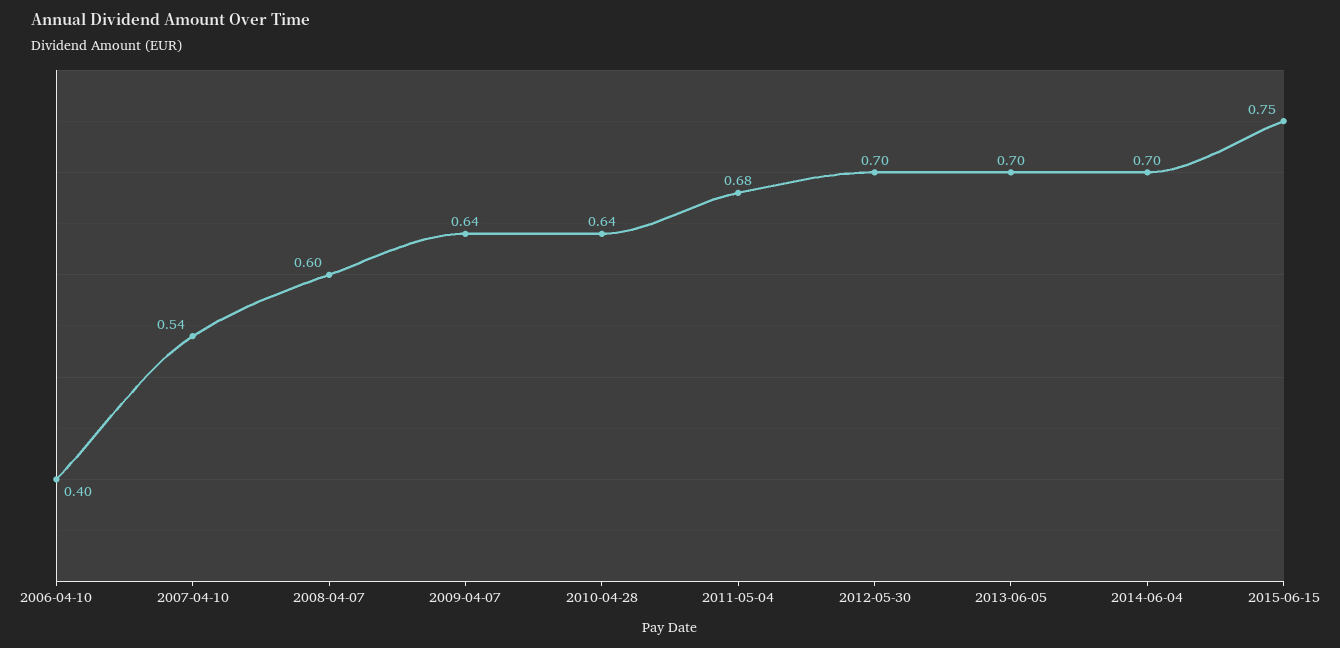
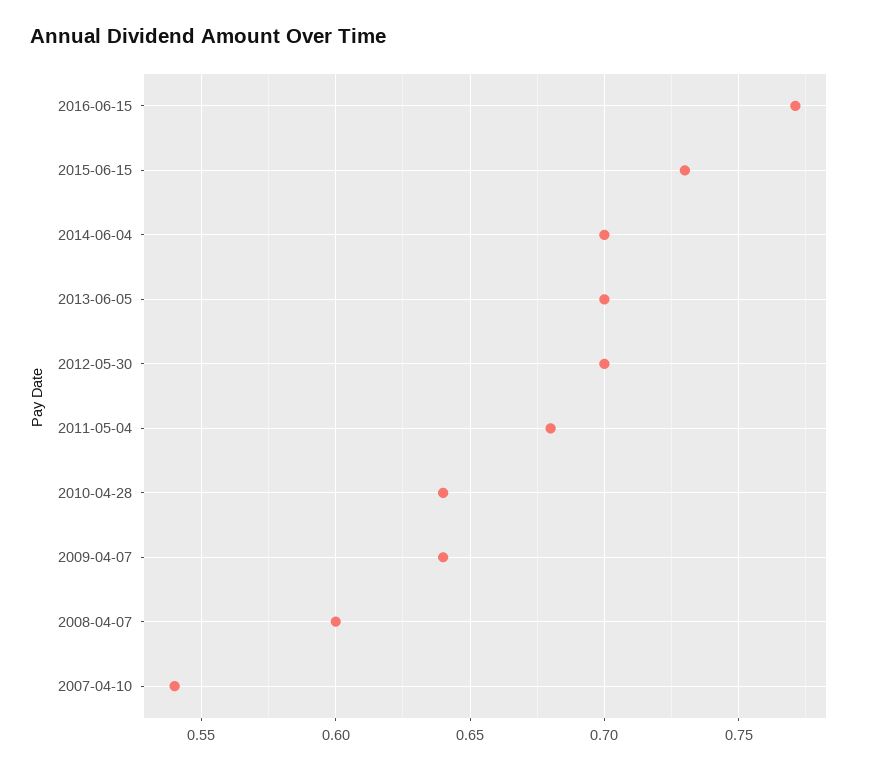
2006-04-10: 0.4 -> none
2015-06-15: 0.75 -> 0.73
2016-06-15: none -> 0.77

